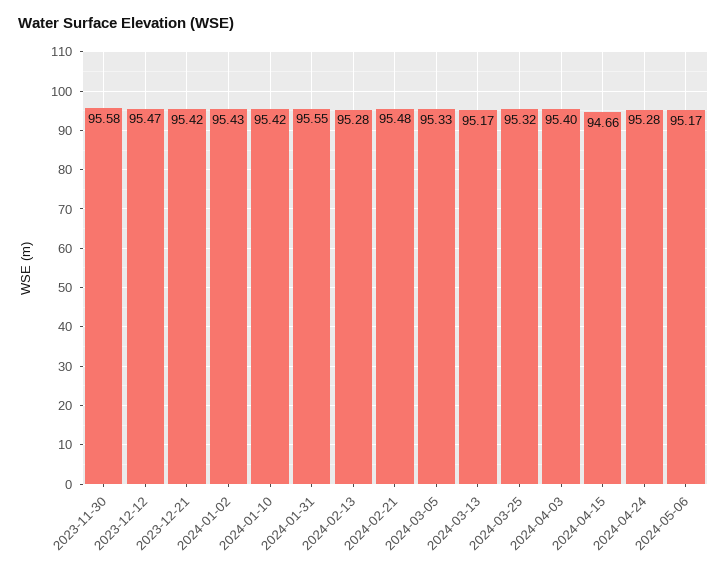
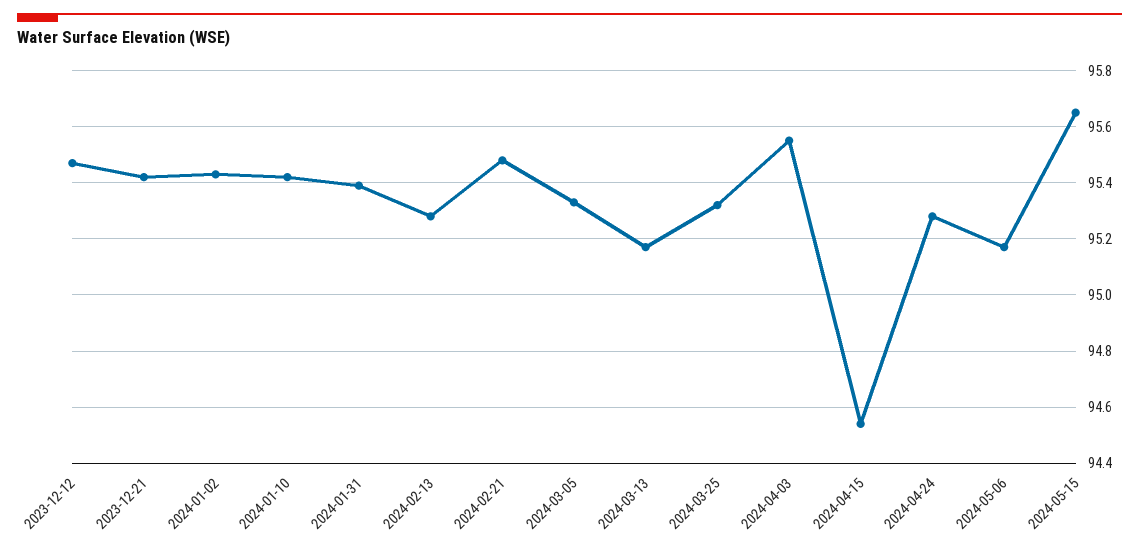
2023-11-30: 95.58 -> none
2024-01-31: 95.55 -> 95.4
2024-04-03: 95.4 -> 95.55
2024-04-15: 94.66 -> 94.55
2024-05-15: none -> 95.65

